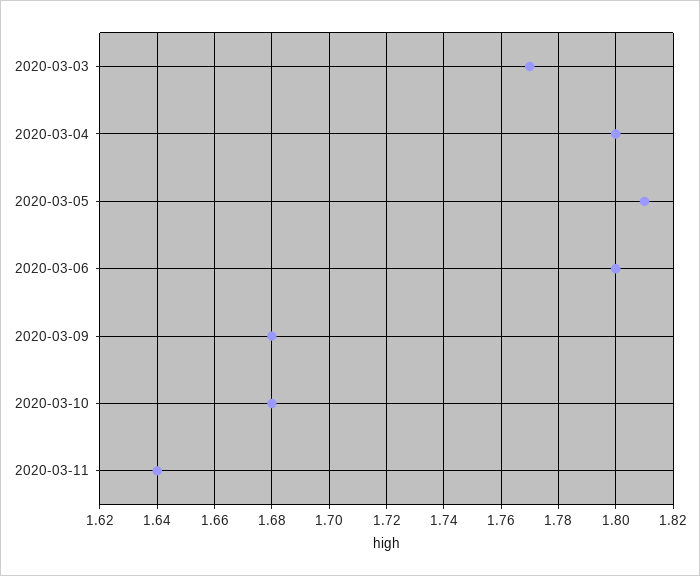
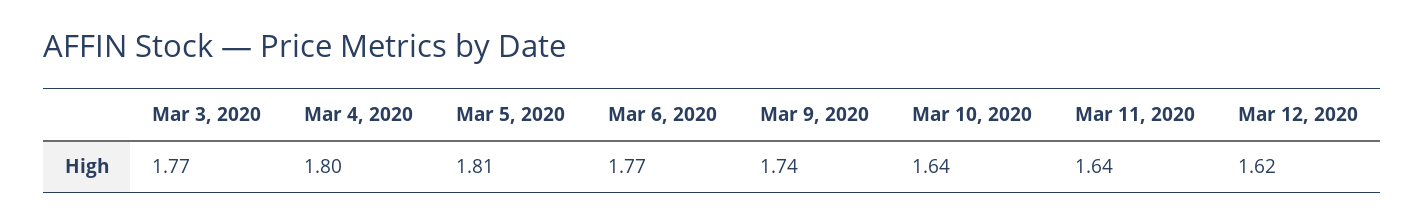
2020-03-06: 1.8 -> 1.77
2020-03-09: 1.68 -> 1.74
2020-03-10: 1.68 -> 1.64
Mar 12, 2020: none -> 1.62

